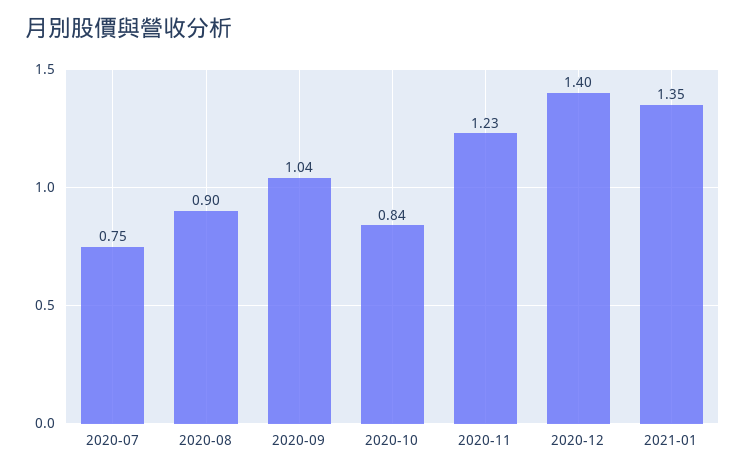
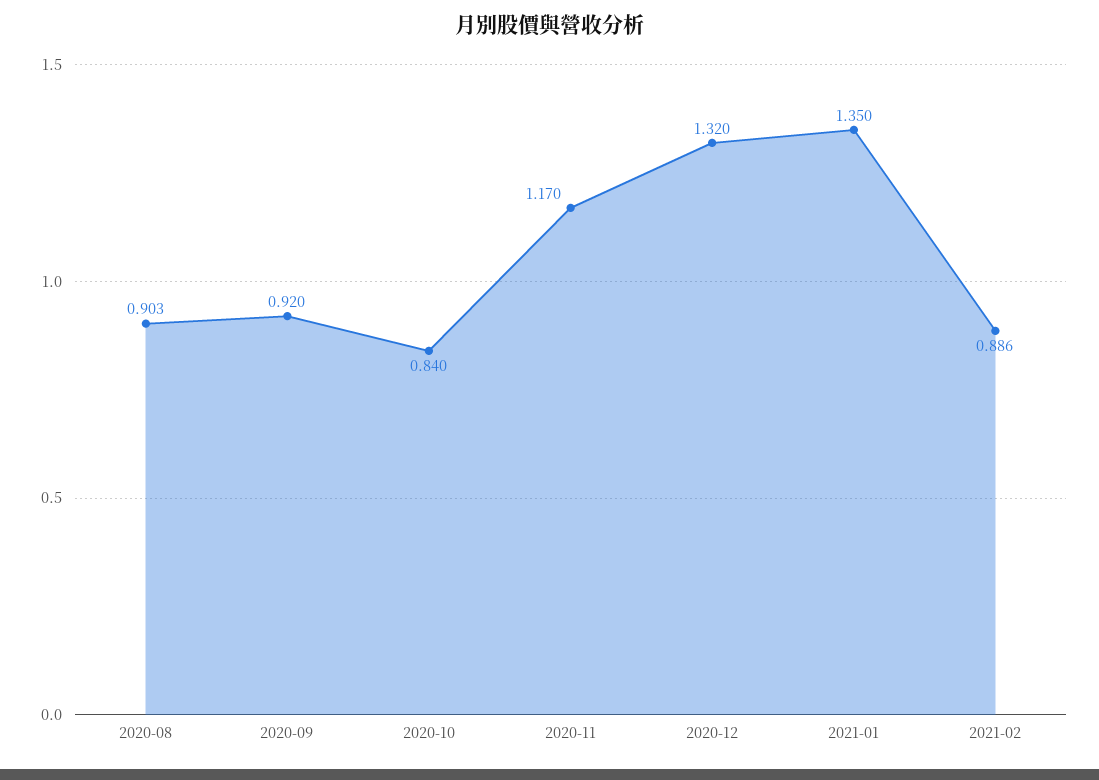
2020-07: 0.75 -> none
2020-09: 1.04 -> 0.92
2020-11: 1.23 -> 1.17
2020-12: 1.4 -> 1.32
2021-02: none -> 0.886

